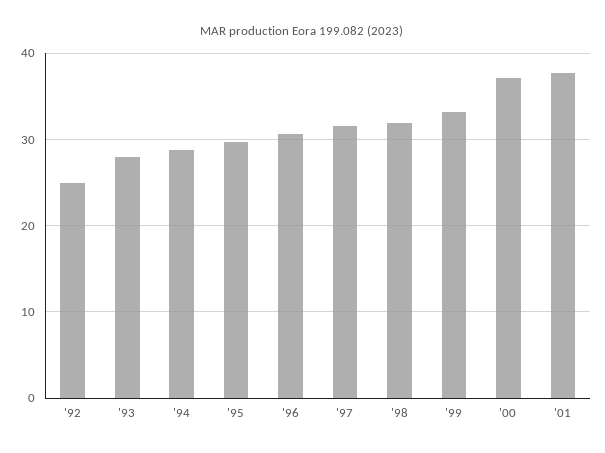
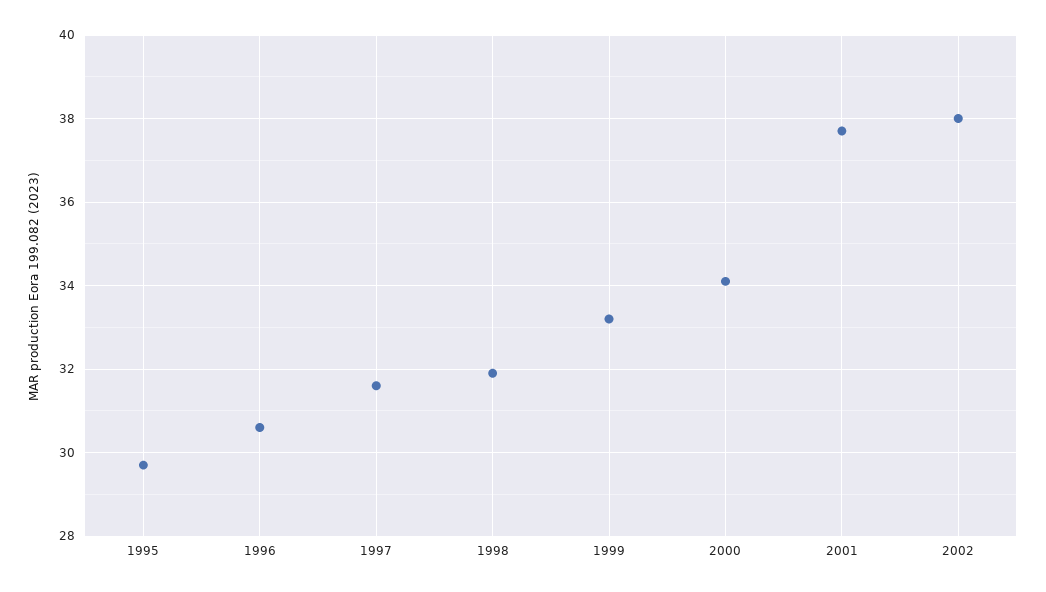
'92: 25 -> none
'93: 28 -> none
'94: 29 -> none
'00: 37 -> 34
2002: none -> 38

